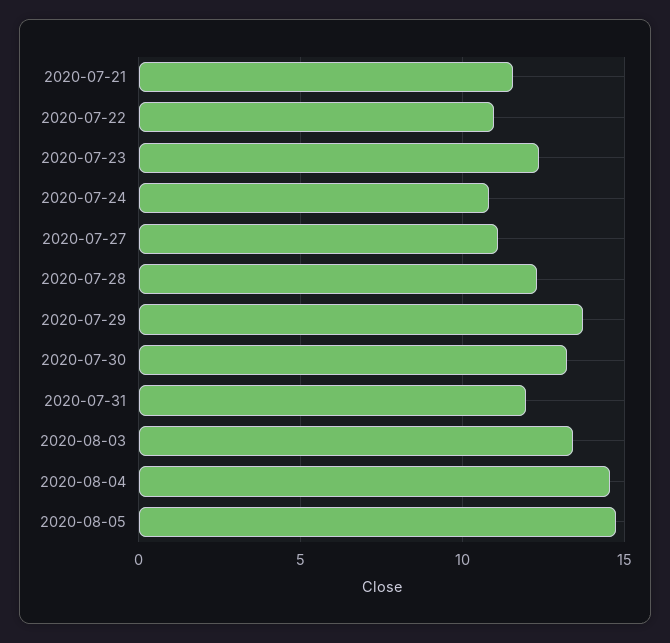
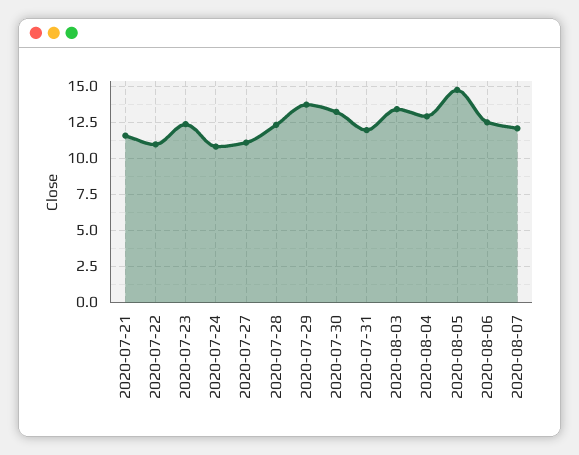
2020-08-04: 14.5 -> 13
2020-08-06: none -> 12.5
2020-08-07: none -> 12

